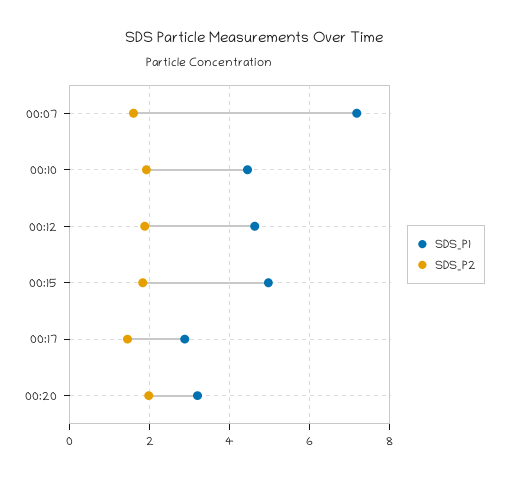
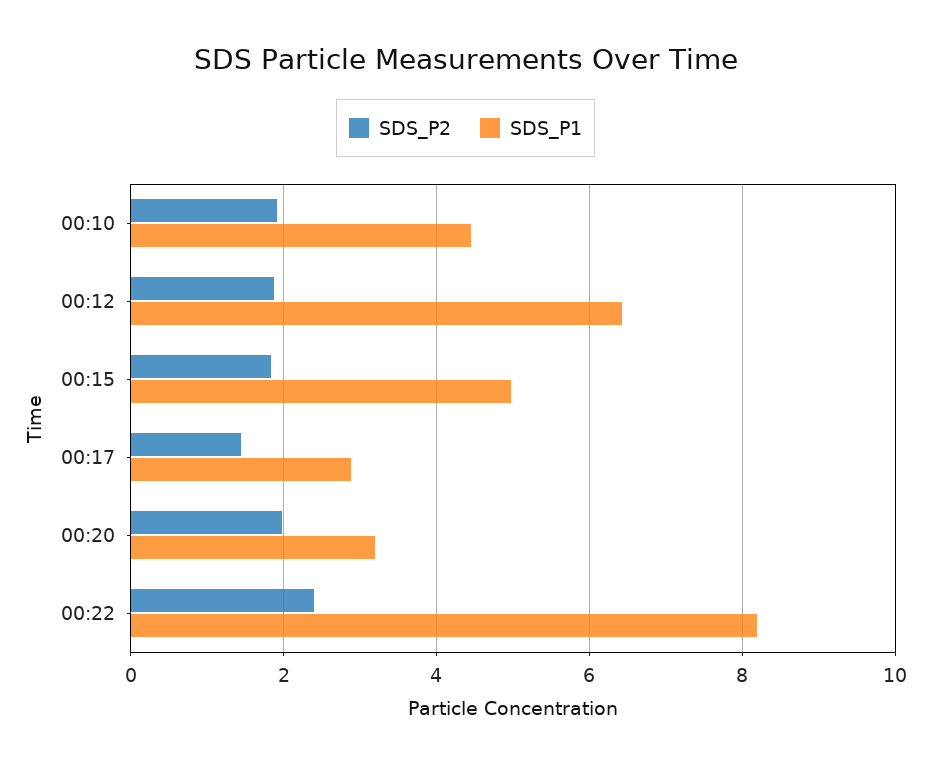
SDS_P1, 00:07: 7.2 -> none
SDS_P2, 00:07: 1.6 -> none
SDS_P1, 00:12: 4.6 -> 6.4
SDS_P2, 00:22: none -> 2.4
SDS_P1, 00:22: none -> 8.2

